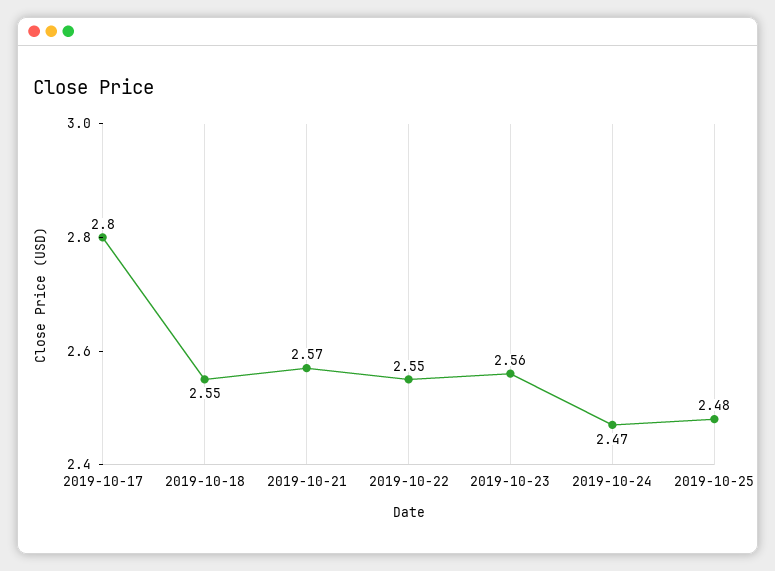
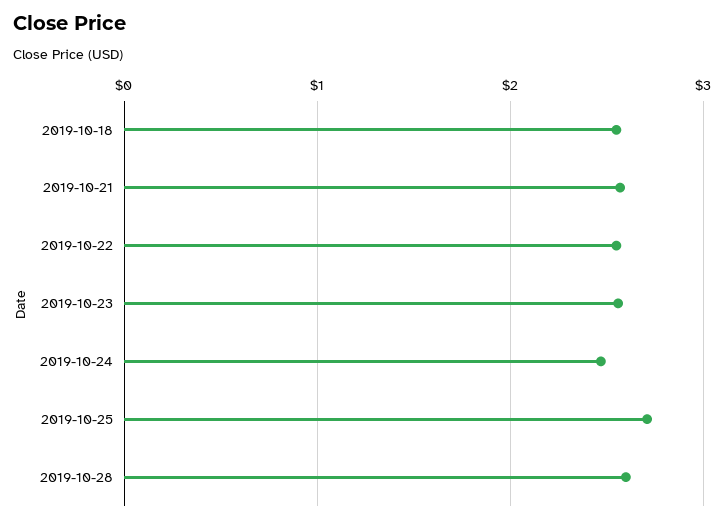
2019-10-17: 2.8 -> none
2019-10-25: 2.48 -> 2.7
2019-10-28: none -> 2.6

